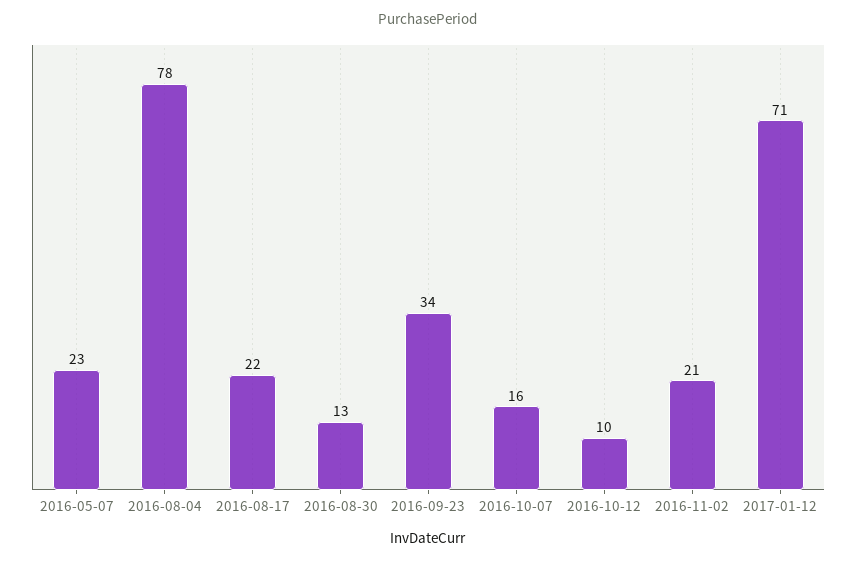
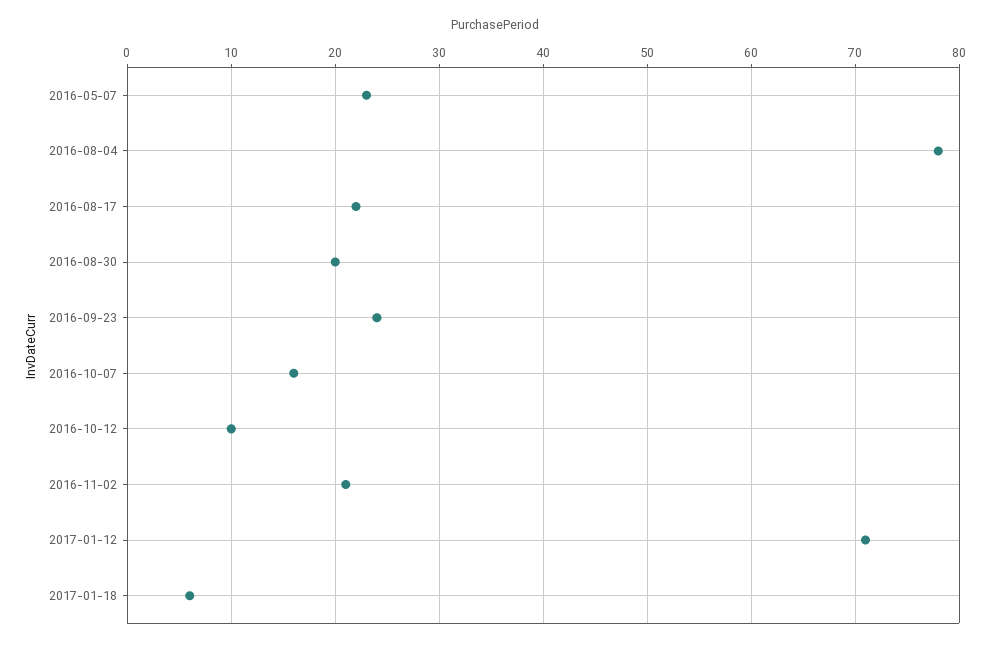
2016-08-30: 13 -> 20
2016-09-23: 34 -> 24
2017-01-18: none -> 6

